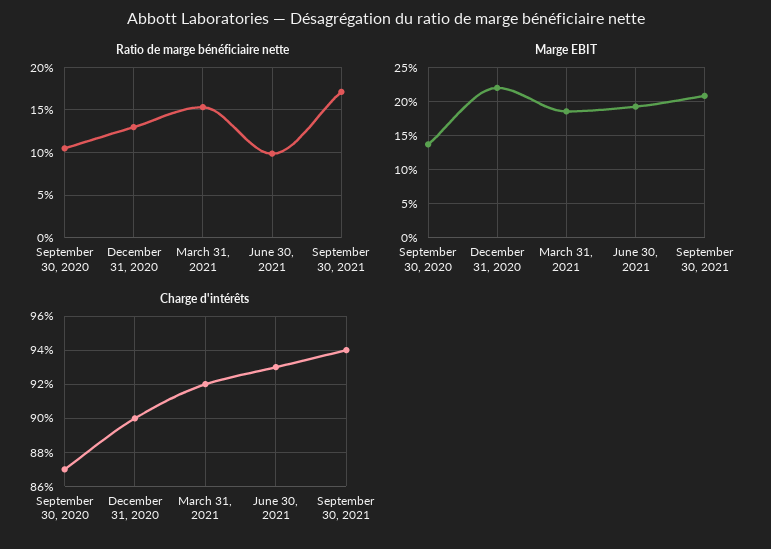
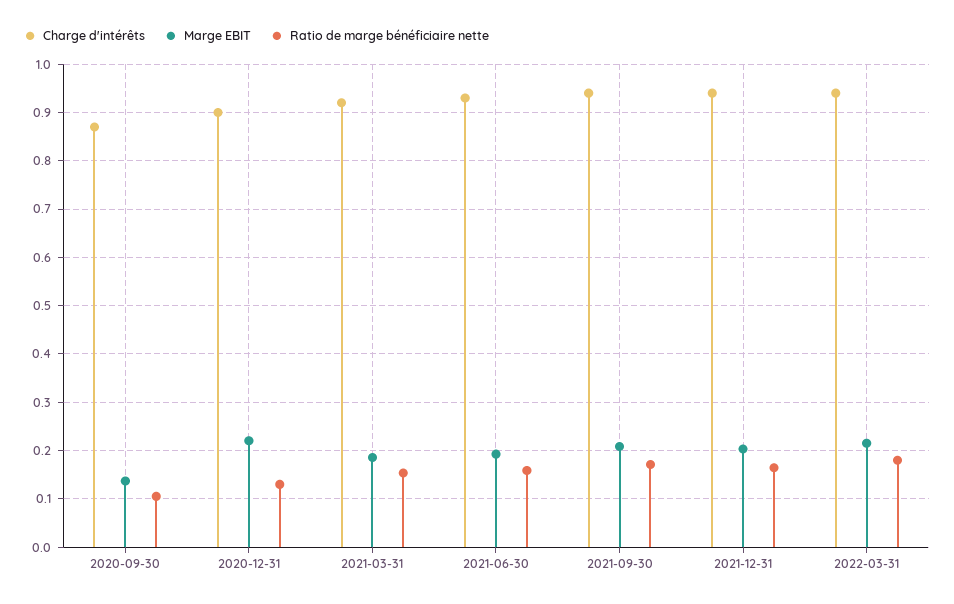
Ratio de marge bénéficiaire nette, June 30, 2021: 0.1 -> 0.16
Charge d'intérêts, 2021-12-31: none -> 0.94
Marge EBIT, 2021-12-31: none -> 0.2
Ratio de marge bénéficiaire nette, 2021-12-31: none -> 0.16
Charge d'intérêts, 2022-03-31: none -> 0.94
Marge EBIT, 2022-03-31: none -> 0.22
Ratio de marge bénéficiaire nette, 2022-03-31: none -> 0.18

